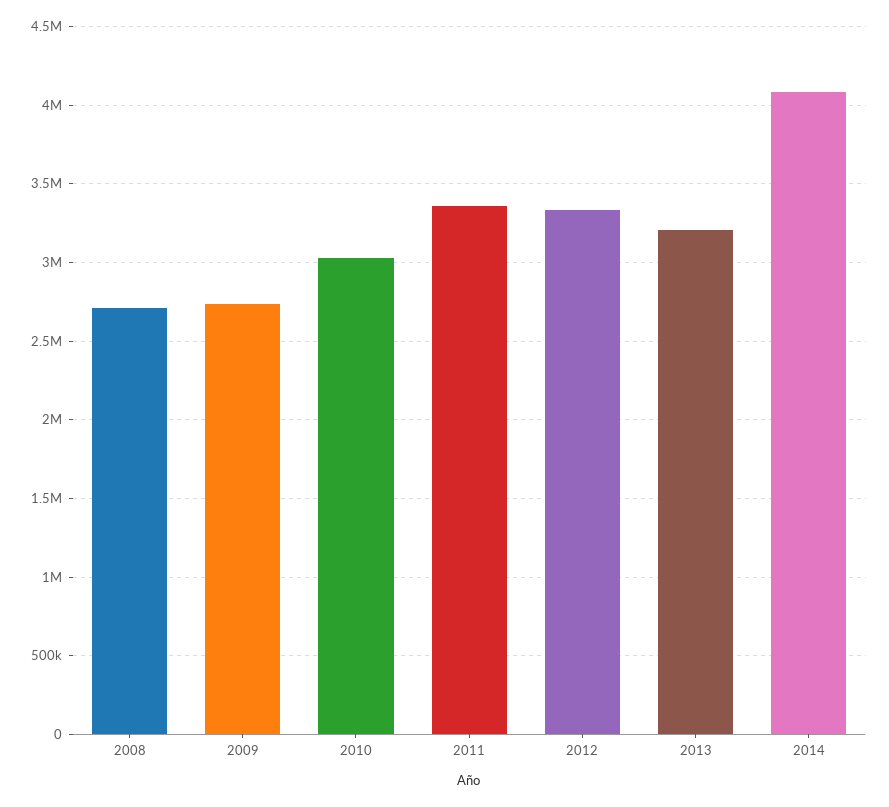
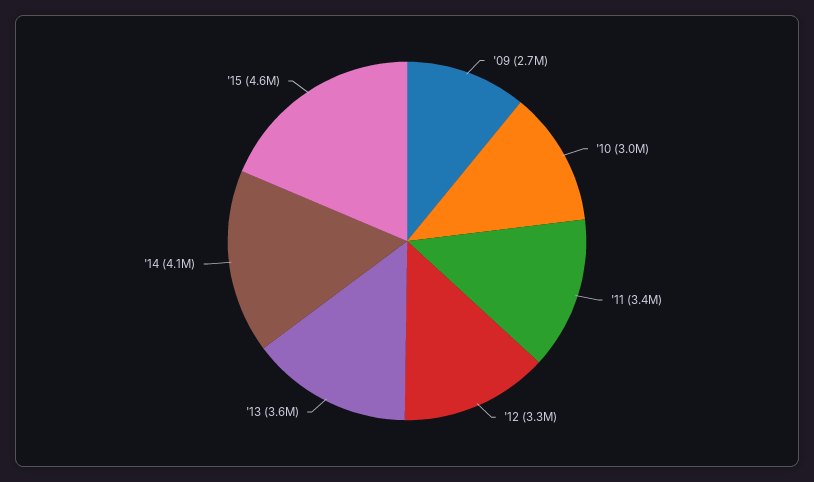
2008: 2700000 -> none
2013: 3200000 -> 3600000
'15: none -> 4600000

